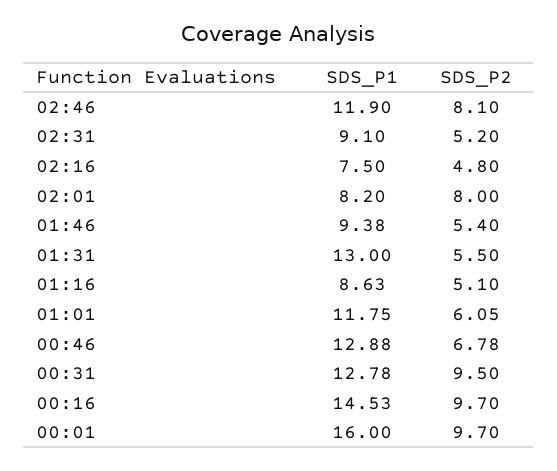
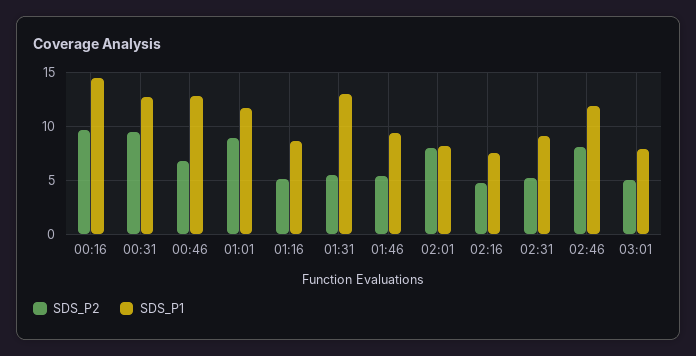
SDS_P2, 01:01: 6.05 -> 9
SDS_P1, 00:01: 16 -> none
SDS_P2, 00:01: 9.7 -> none
SDS_P2, 03:01: none -> 5
SDS_P1, 03:01: none -> 8

